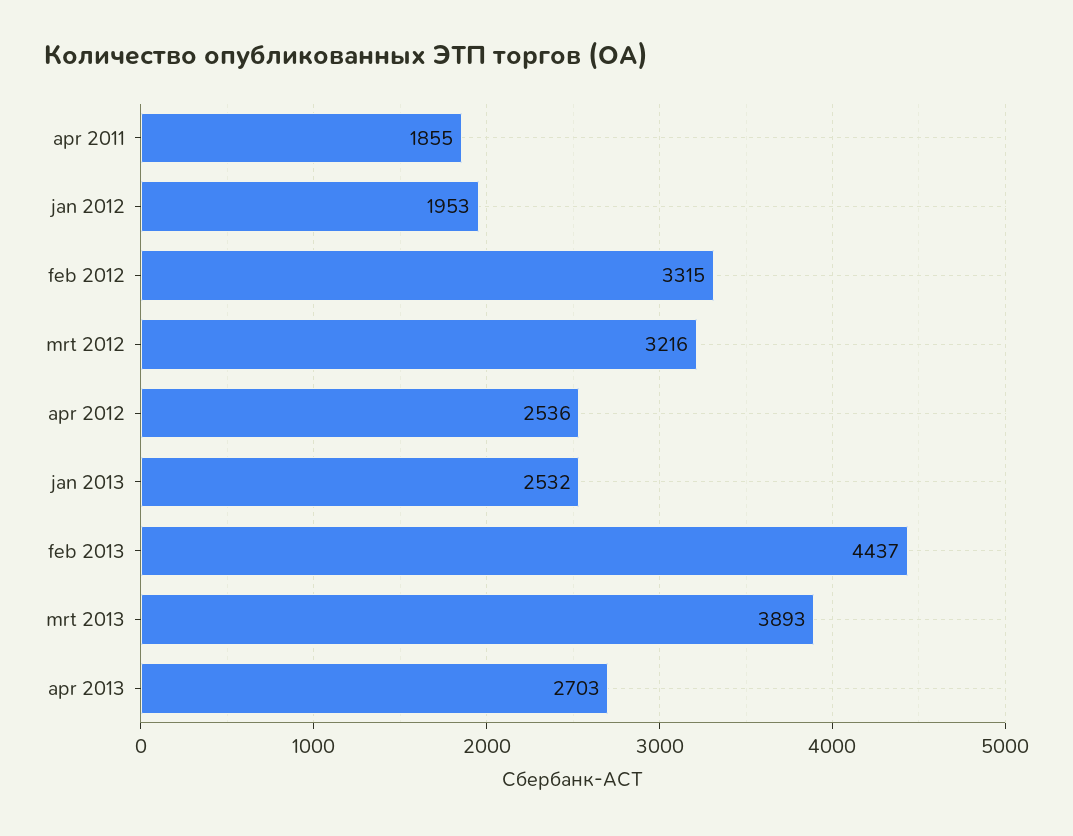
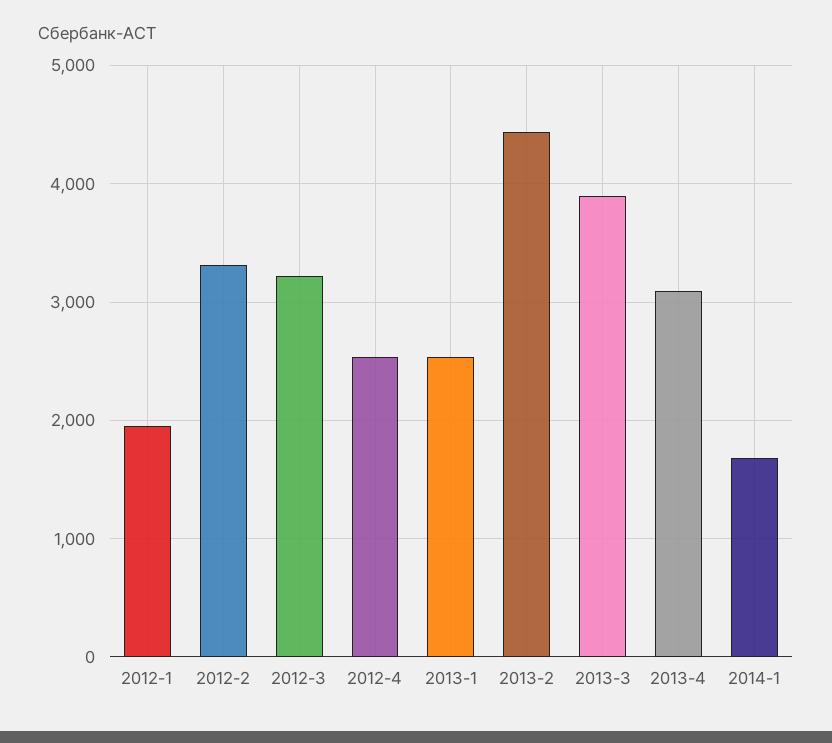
apr 2011: 1855 -> none
apr 2013: 2703 -> 3100
2014-1: none -> 1700

